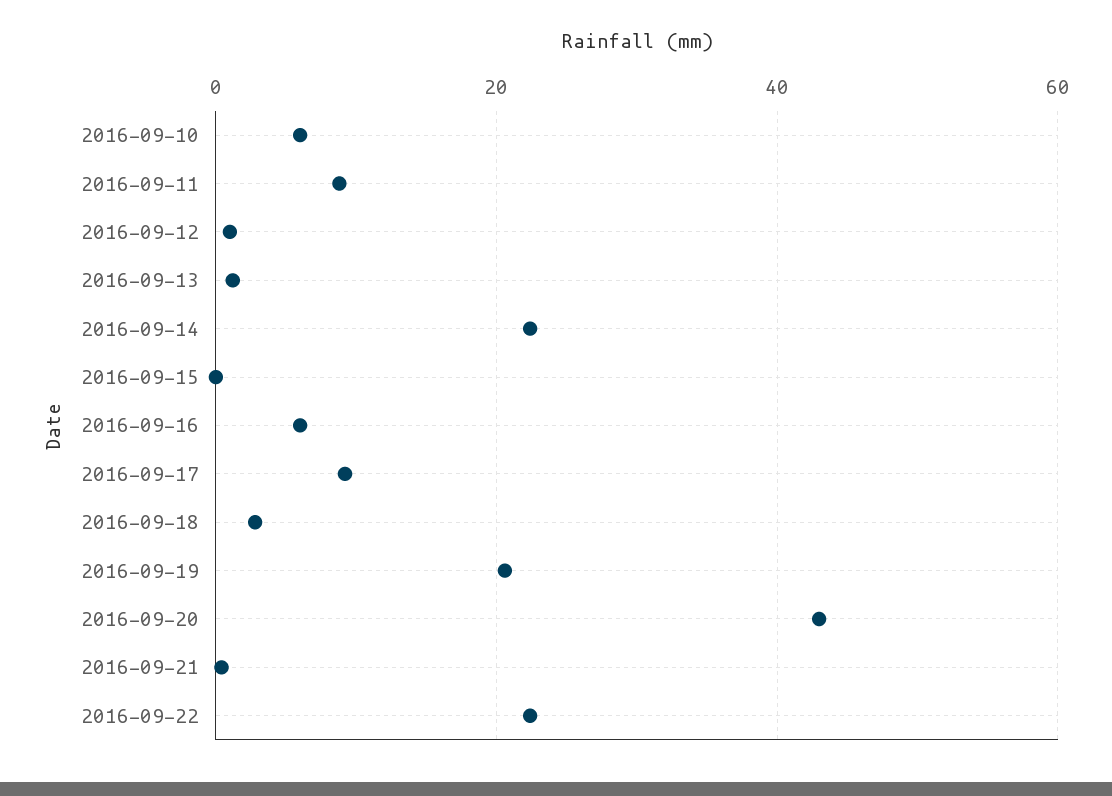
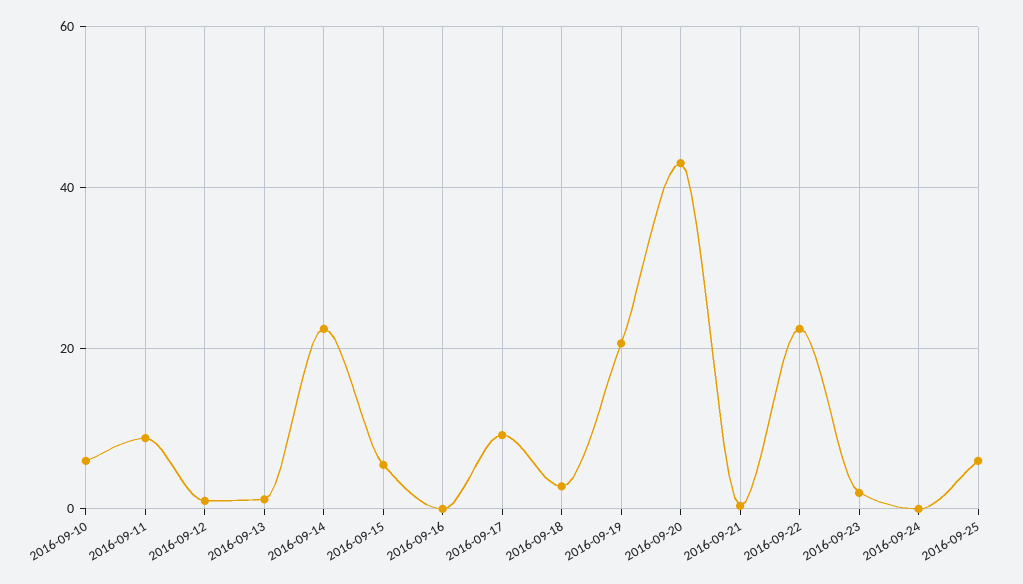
2016-09-15: 0 -> 6
2016-09-16: 6 -> 0
2016-09-23: none -> 2
2016-09-24: none -> 0
2016-09-25: none -> 6

